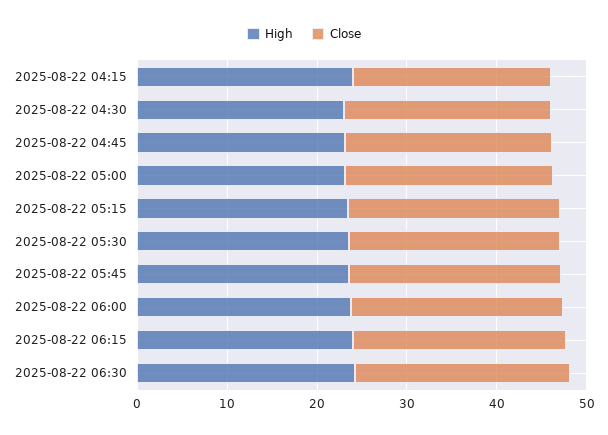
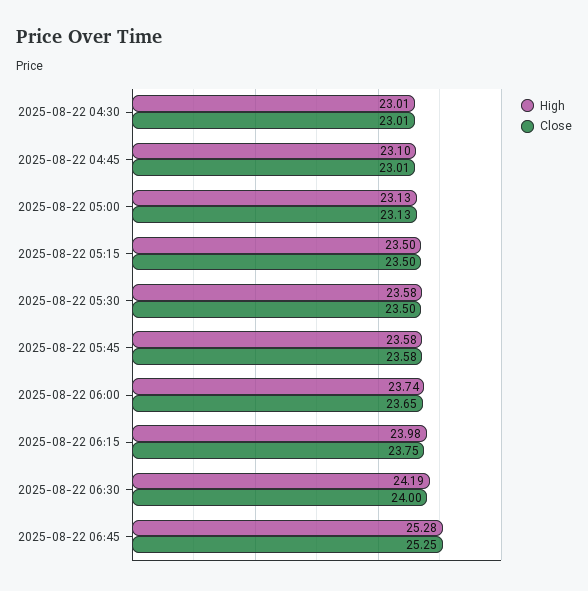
High, 2025-08-22 04:15: 24 -> none
Close, 2025-08-22 04:15: 22 -> none
High, 2025-08-22 06:45: none -> 25.28
Close, 2025-08-22 06:45: none -> 25.25

